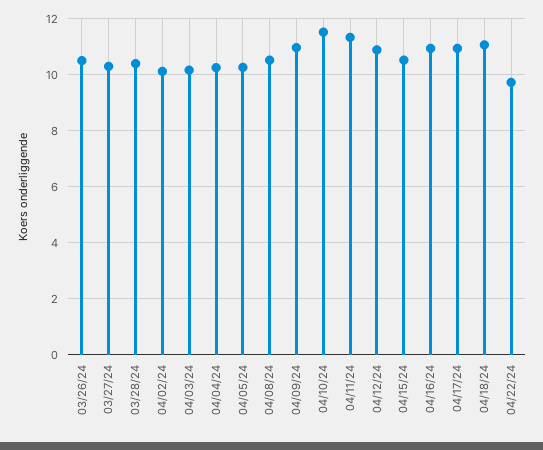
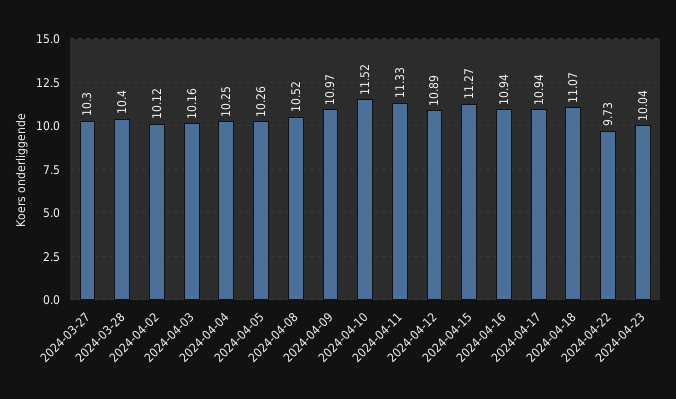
03/26/24: 10.5 -> none
04/15/24: 10.5 -> 11.27
2024-04-23: none -> 10.04

